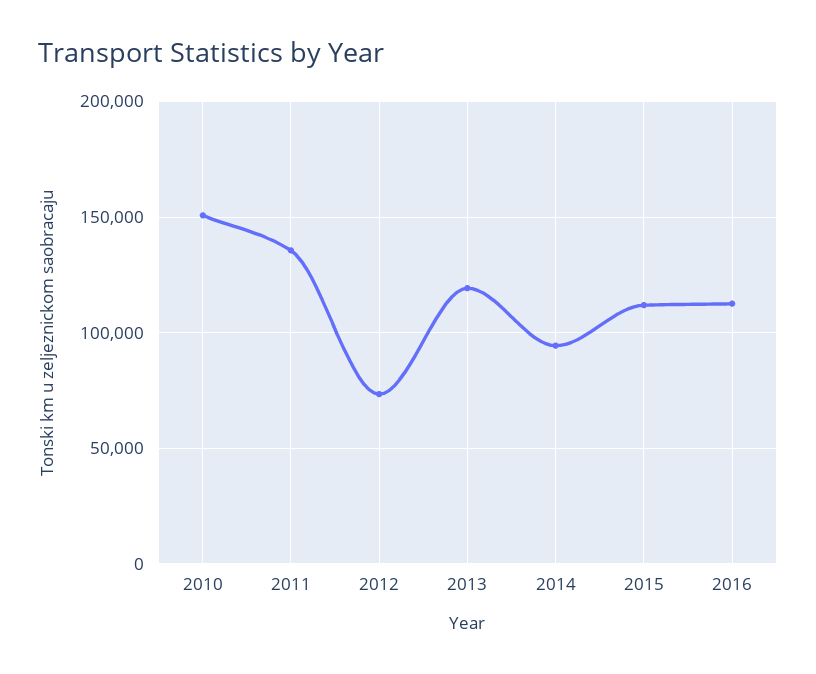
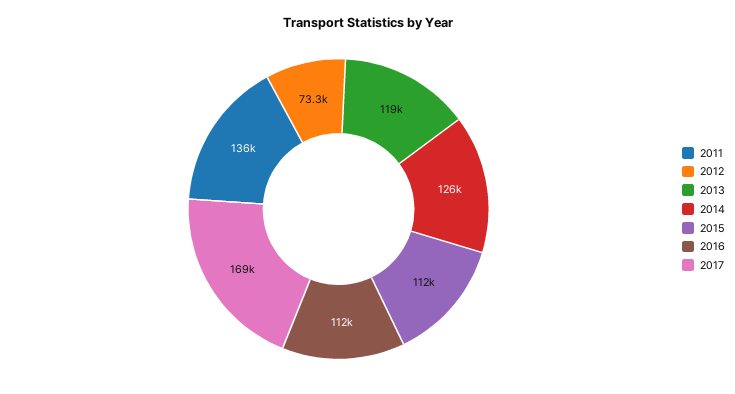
2010: 150000 -> none
2014: 95000 -> 126000
2017: none -> 169000

